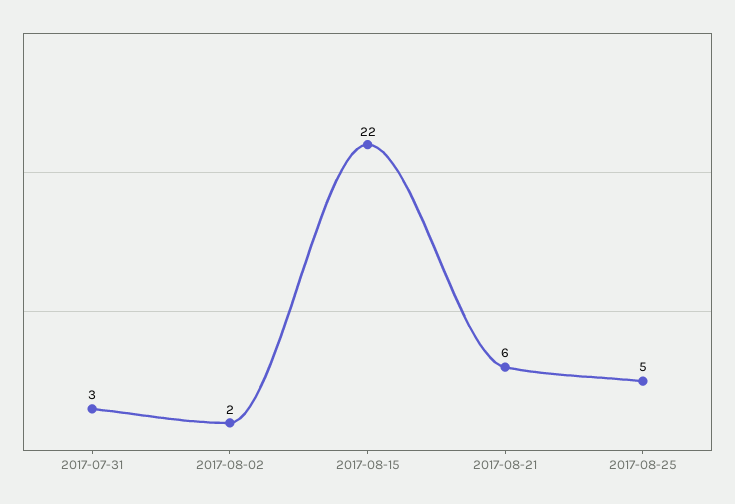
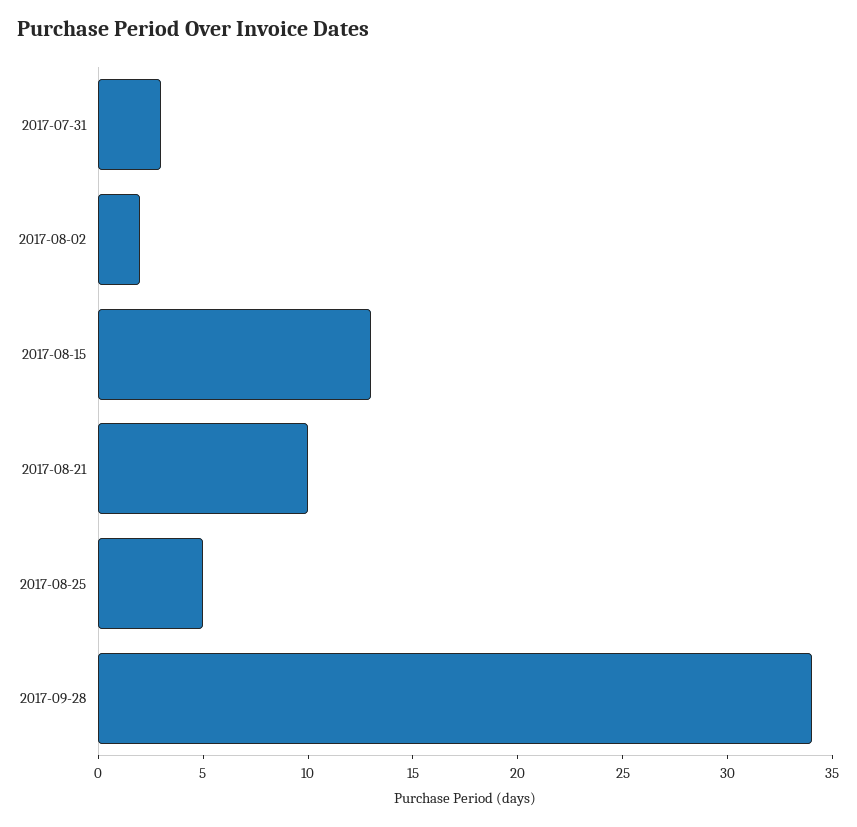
2017-08-15: 22 -> 13
2017-08-21: 6 -> 10
2017-09-28: none -> 34

